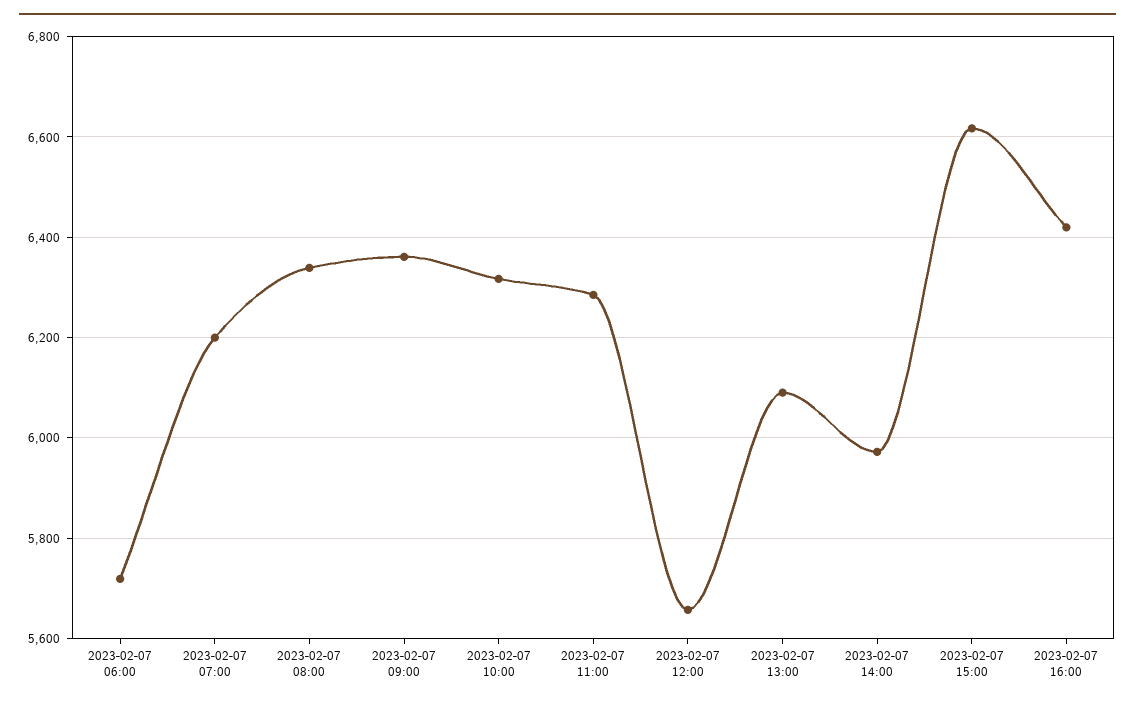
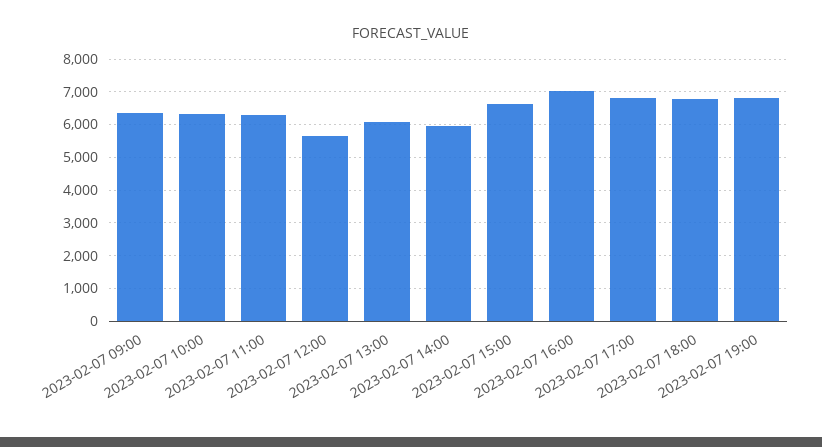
2023-02-07 06:00: 5720 -> none
2023-02-07 07:00: 6200 -> none
2023-02-07 08:00: 6340 -> none
2023-02-07 16:00: 6420 -> 7000
2023-02-07 17:00: none -> 6800
2023-02-07 18:00: none -> 6800
2023-02-07 19:00: none -> 6800

